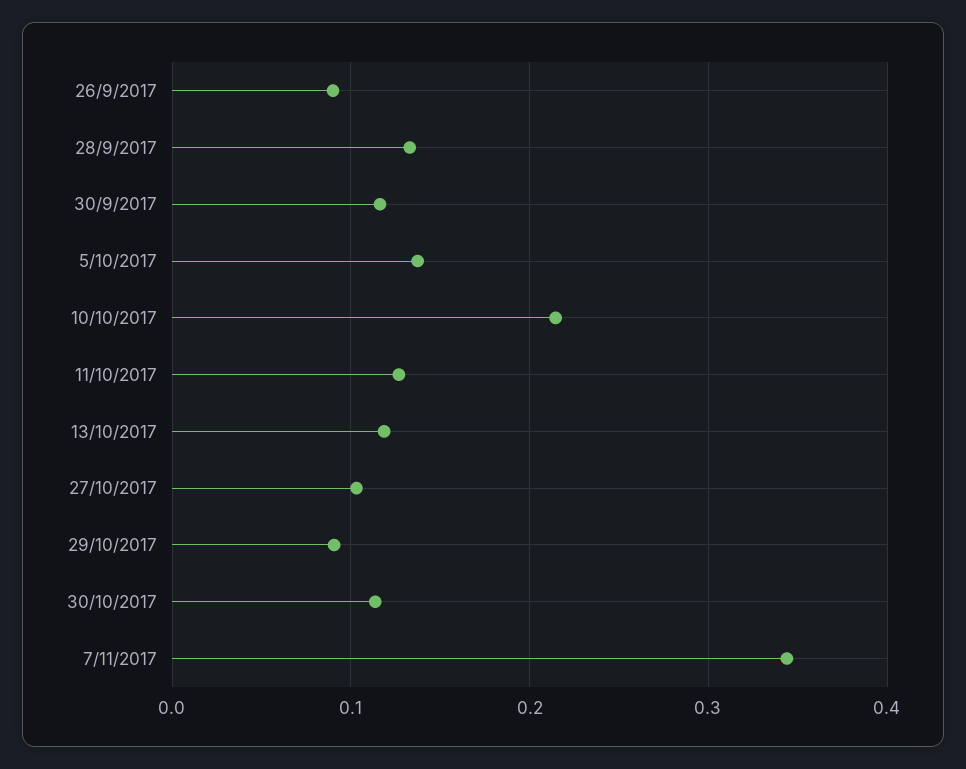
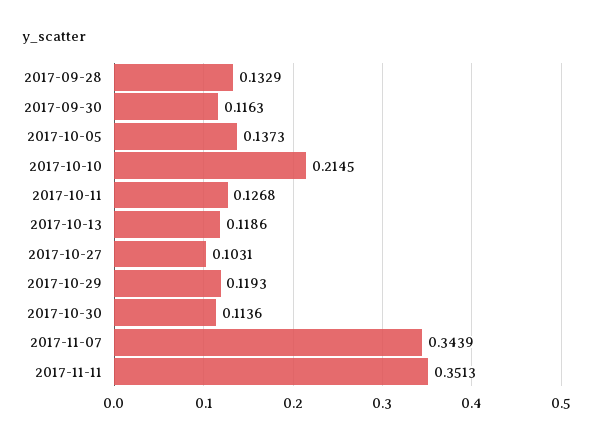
26/9/2017: 0.09 -> none
29/10/2017: 0.09 -> 0.1193
2017-11-11: none -> 0.3513

